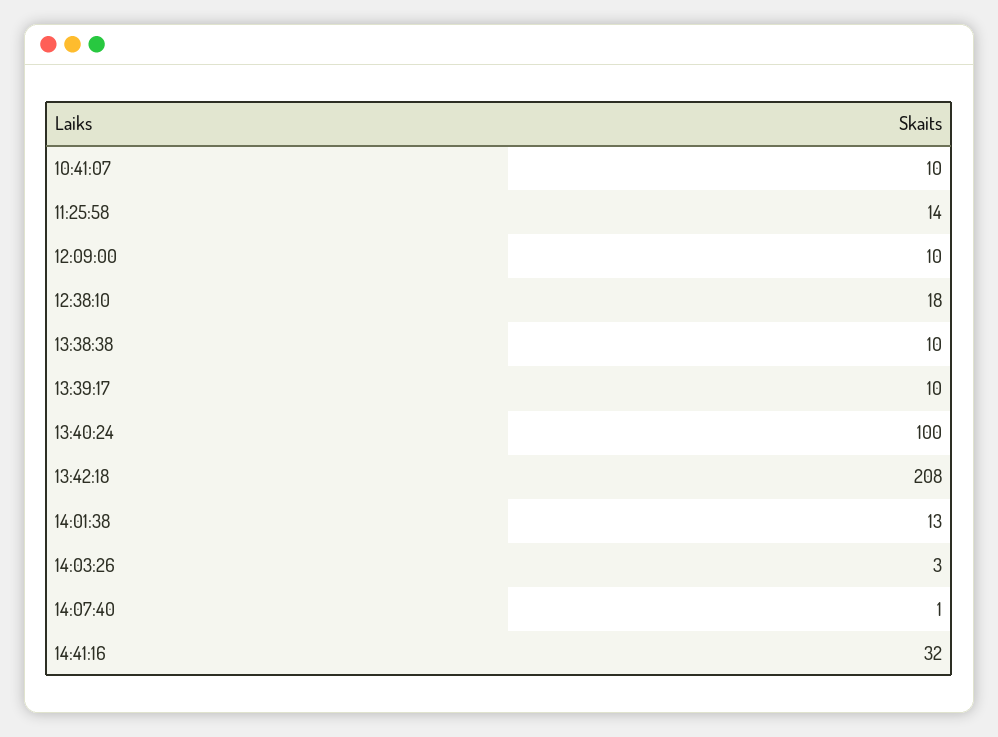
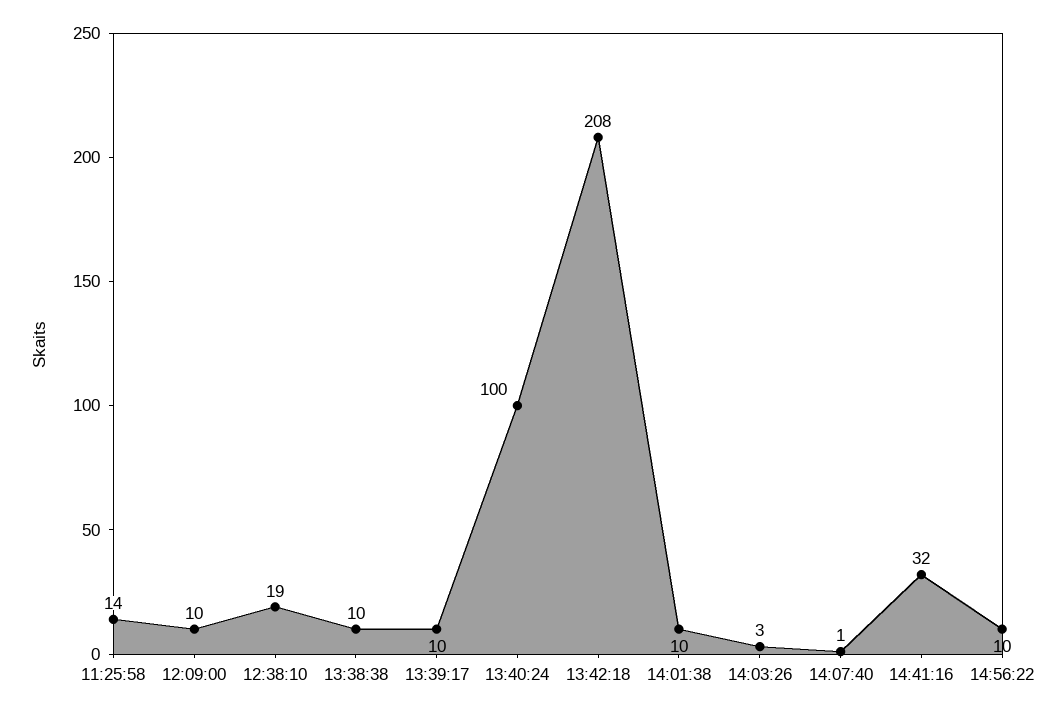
10:41:07: 10 -> none
12:38:10: 18 -> 19
14:01:38: 13 -> 10
14:56:22: none -> 10

